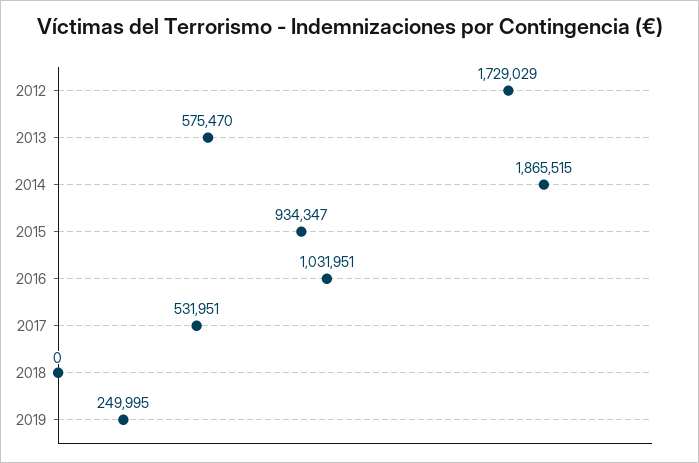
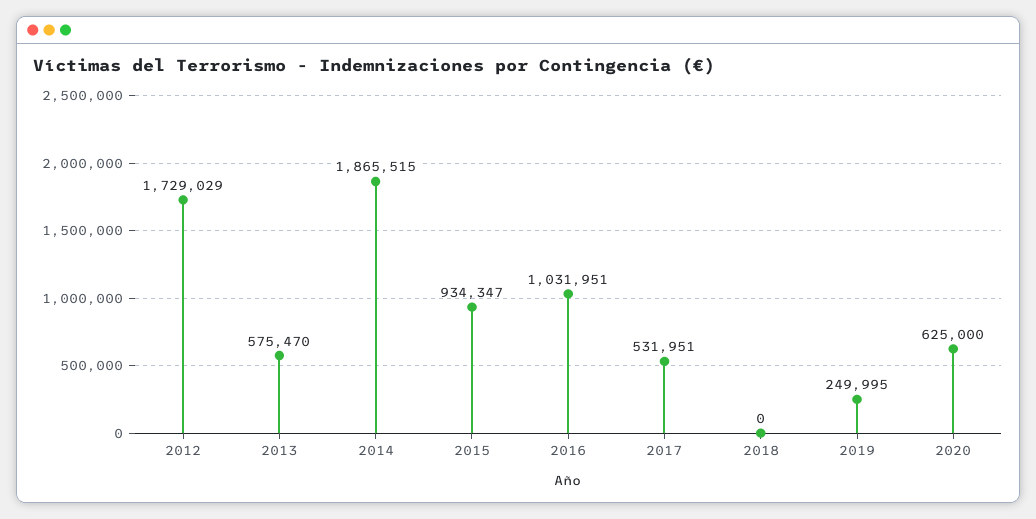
2020: none -> 625000

